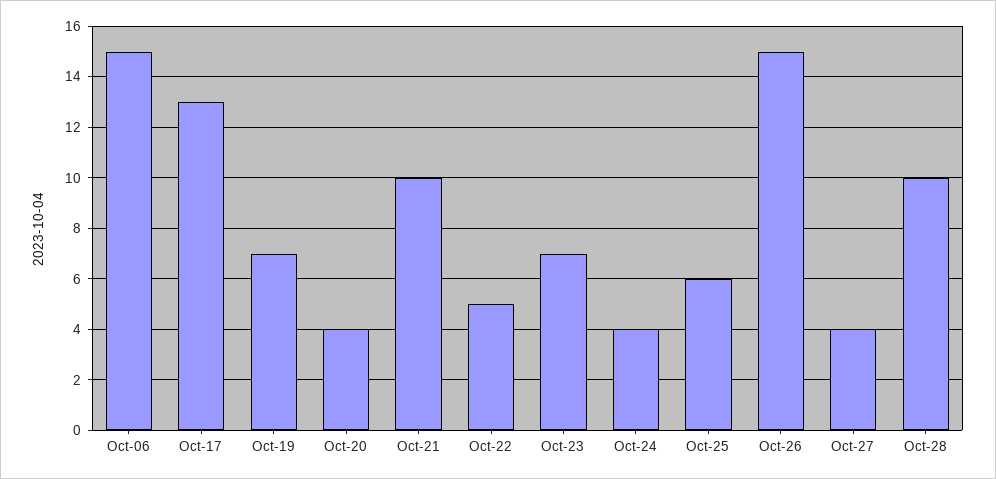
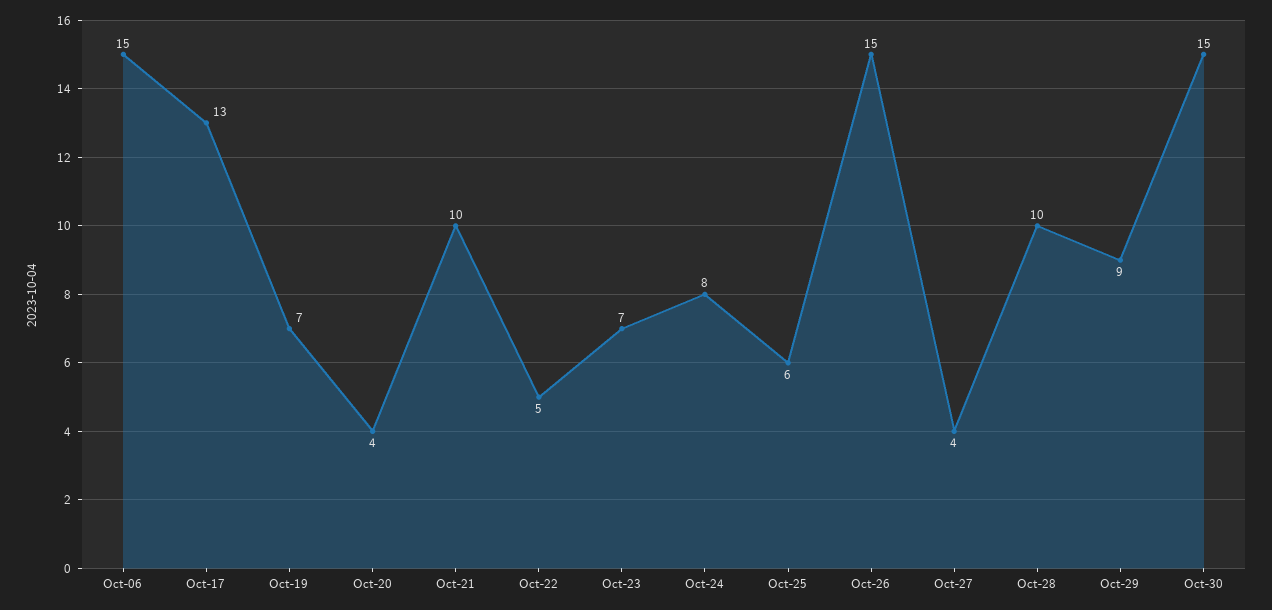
Oct-24: 4 -> 8
Oct-29: none -> 9
Oct-30: none -> 15

